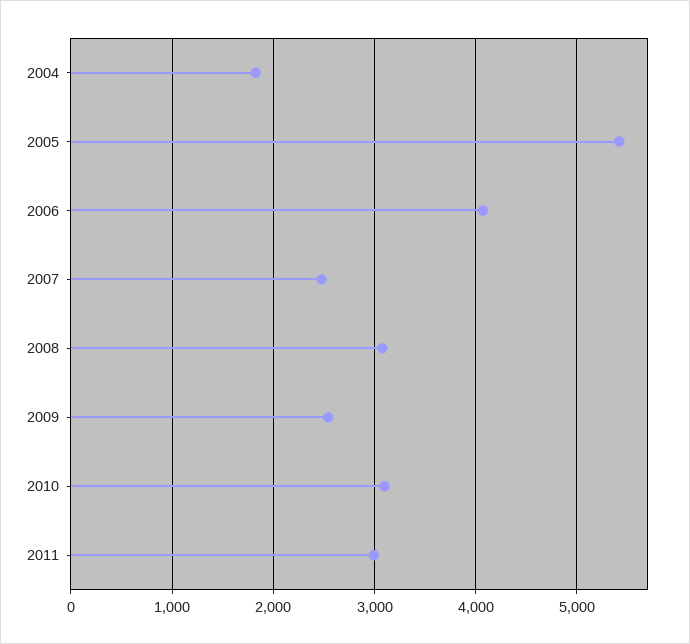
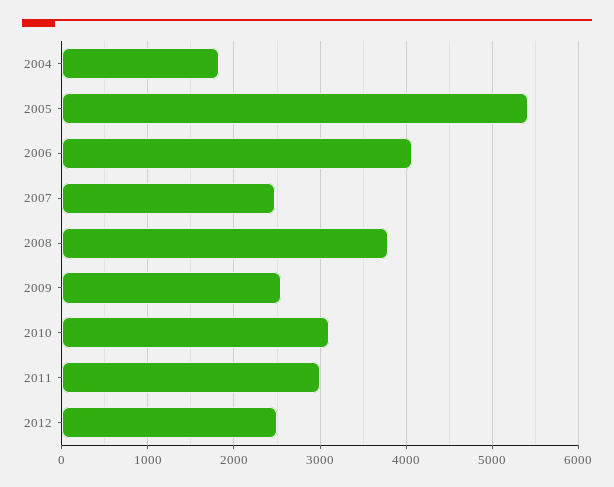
2008: 3100 -> 3800
2012: none -> 2500

